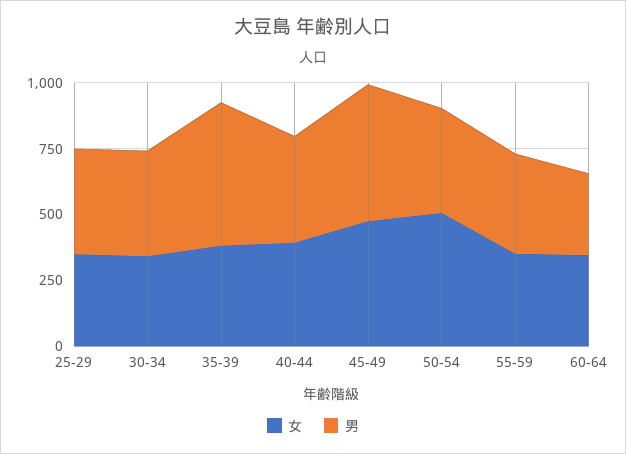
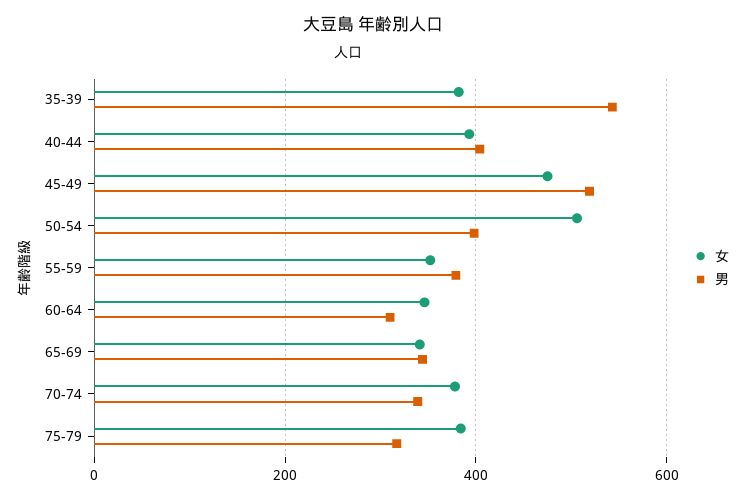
女, 25-29: 350 -> none
男, 25-29: 400 -> none
女, 30-34: 350 -> none
男, 30-34: 400 -> none
女, 65-69: none -> 340
男, 65-69: none -> 340
女, 70-74: none -> 380
男, 70-74: none -> 340
女, 75-79: none -> 380
男, 75-79: none -> 320

